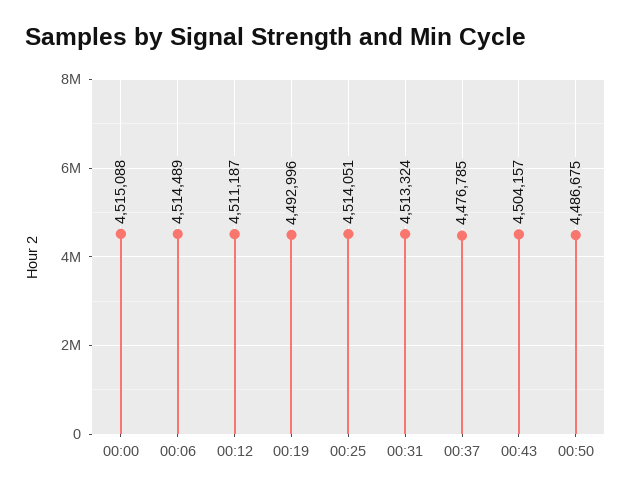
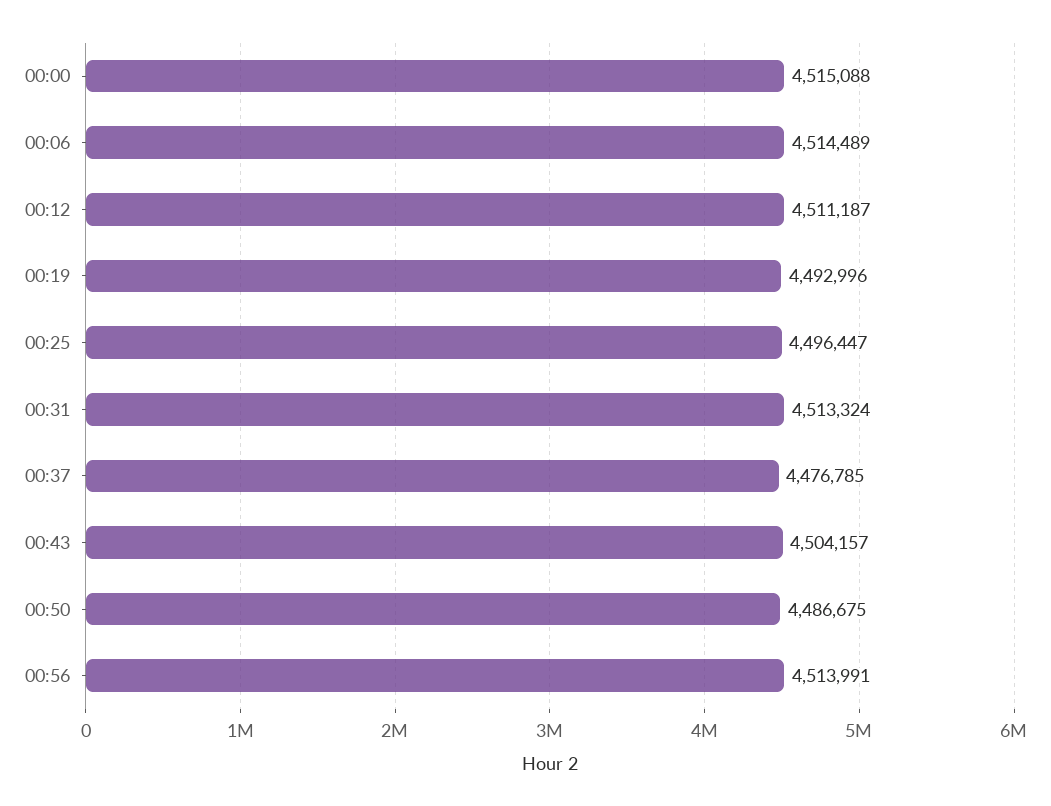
00:25: 4514051 -> 4496447
00:56: none -> 4513991

